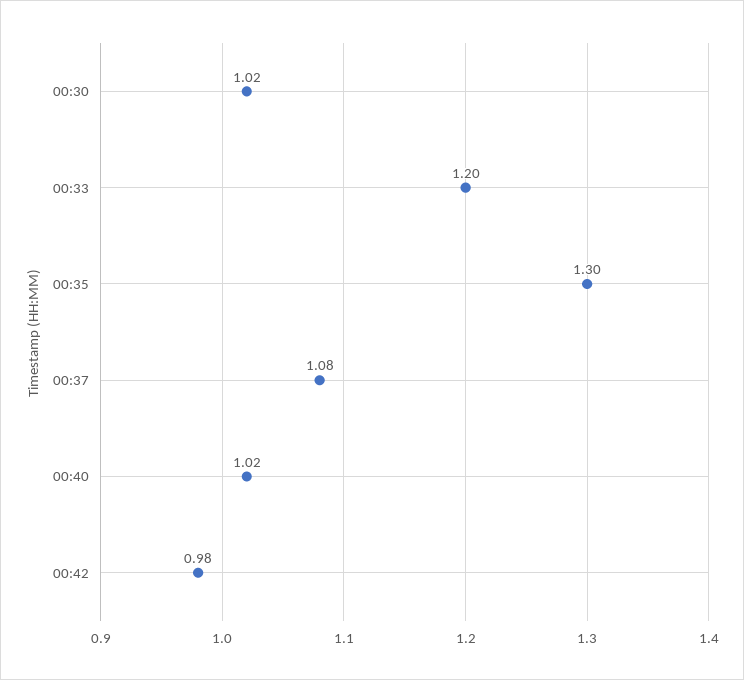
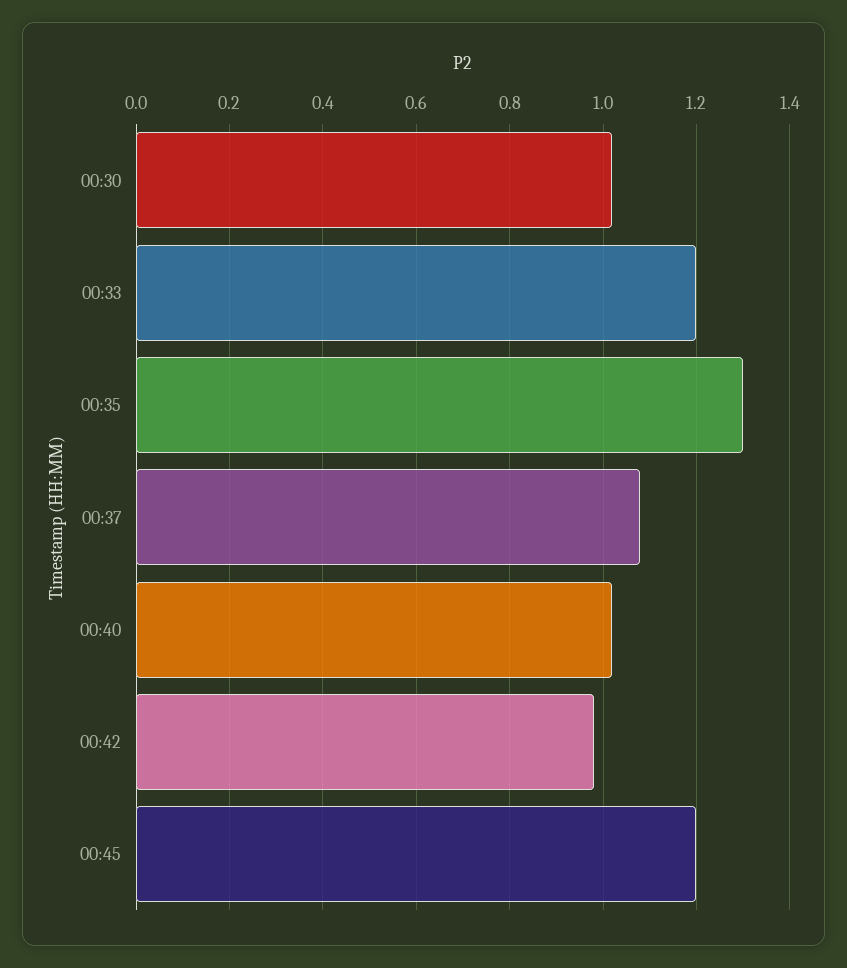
00:45: none -> 1.2

